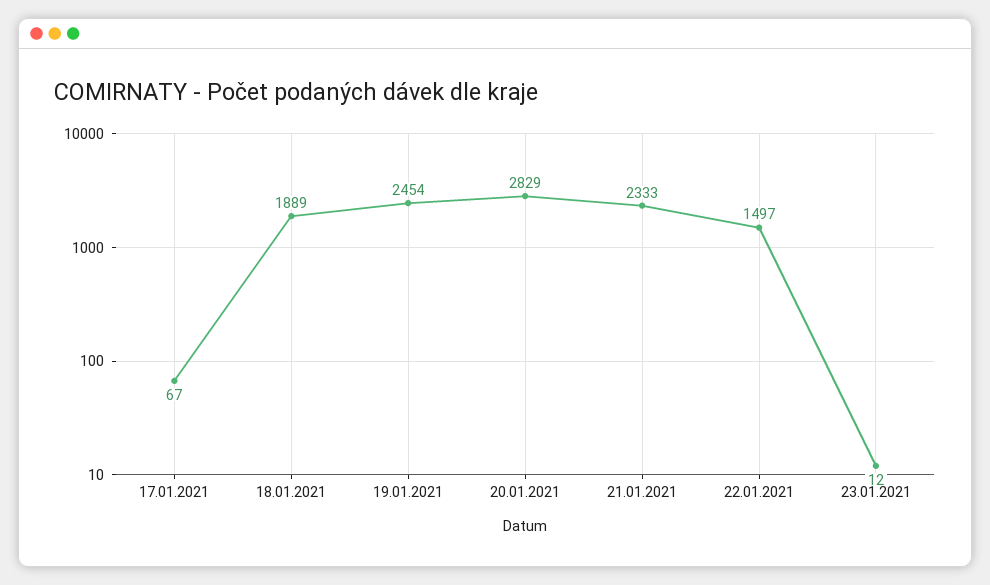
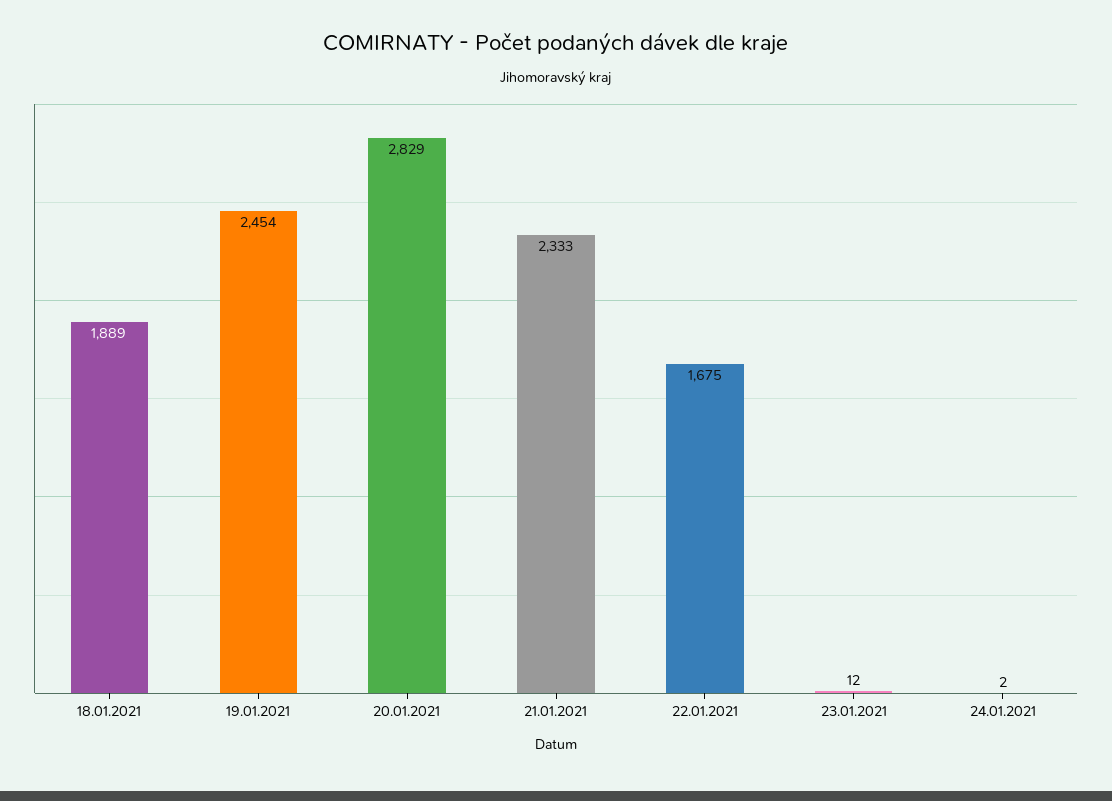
17.01.2021: 67 -> none
22.01.2021: 1497 -> 1675
24.01.2021: none -> 2

